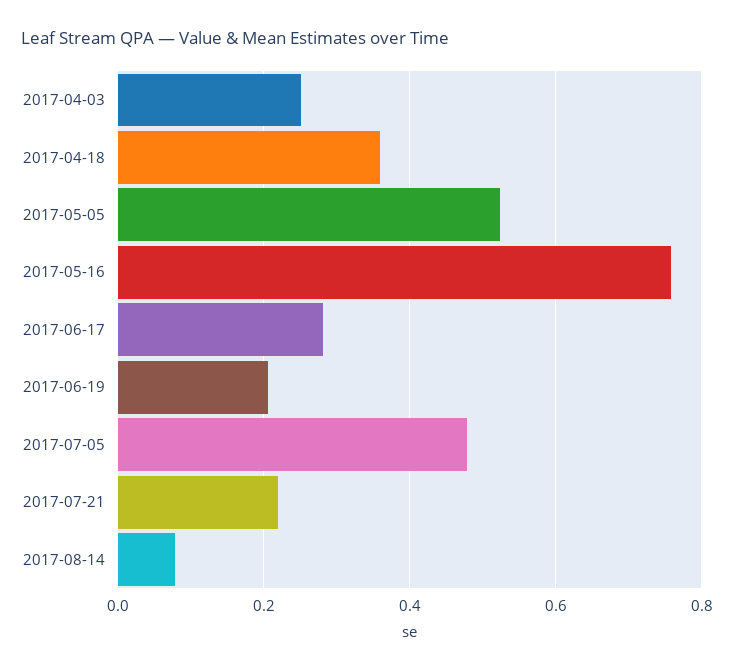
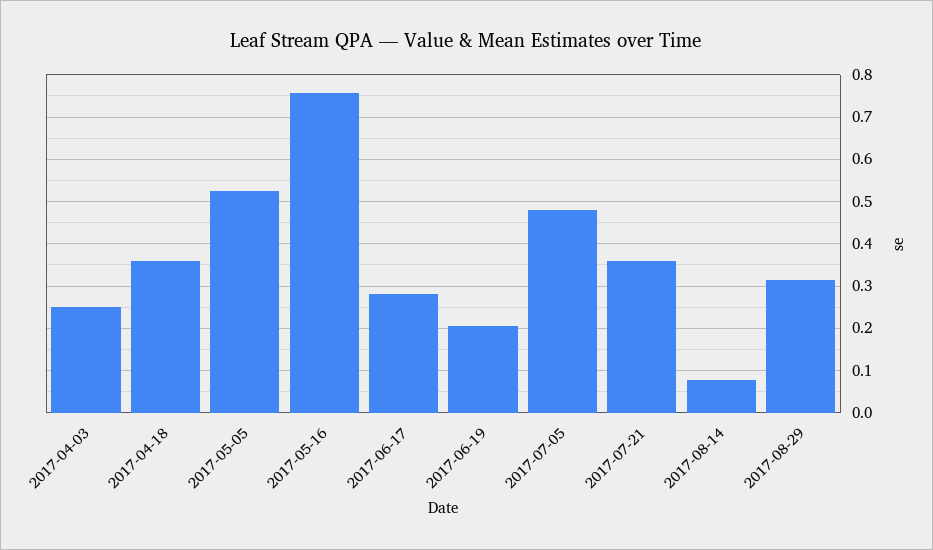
2017-07-21: 0.22 -> 0.36
2017-08-29: none -> 0.32

